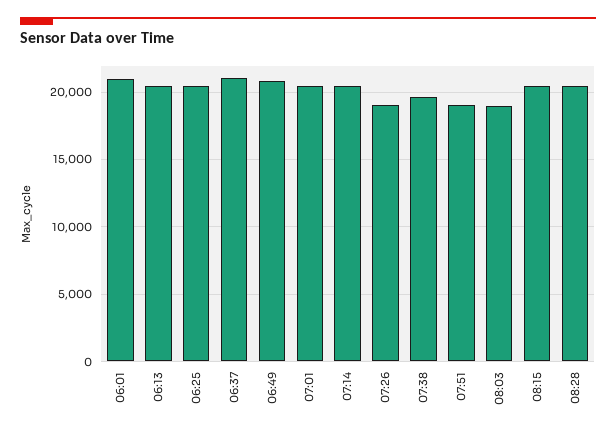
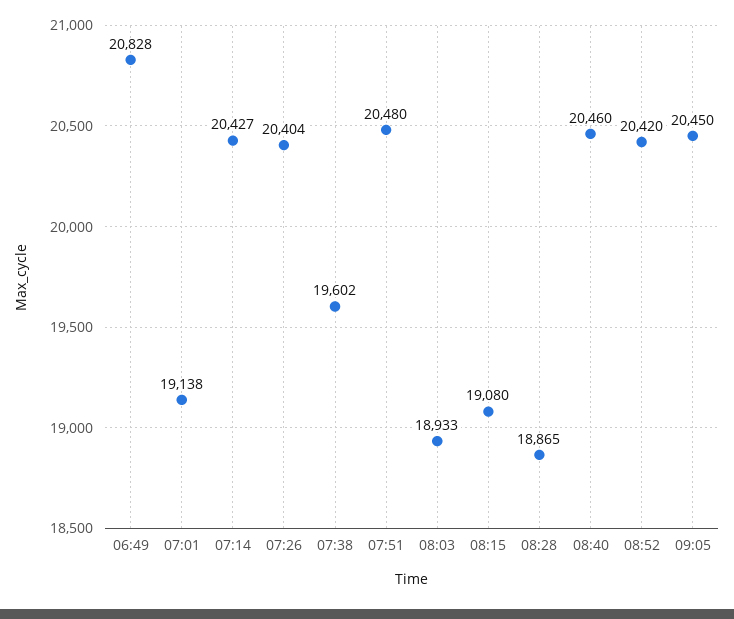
06:01: 21000 -> none
06:13: 20500 -> none
06:25: 20500 -> none
06:37: 21000 -> none
07:01: 20500 -> 19138
07:26: 19000 -> 20404
07:51: 19000 -> 20480
08:15: 20500 -> 19080
08:28: 20500 -> 18865
08:40: none -> 20460
08:52: none -> 20420
09:05: none -> 20450

